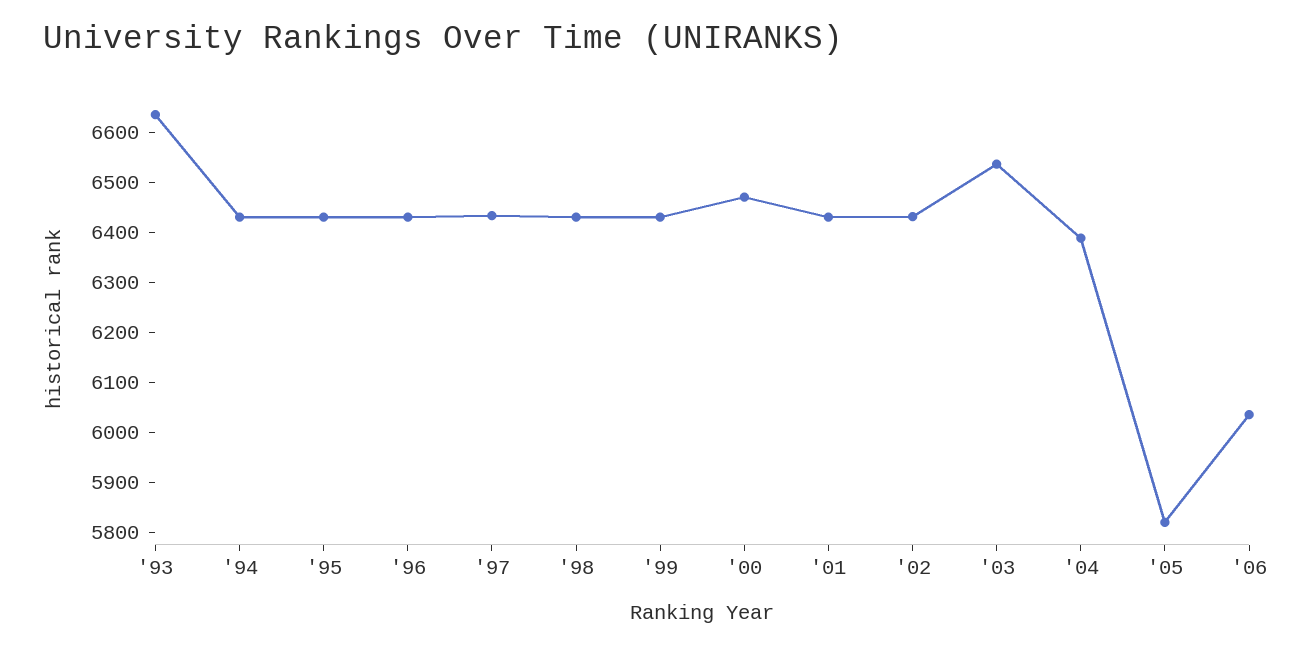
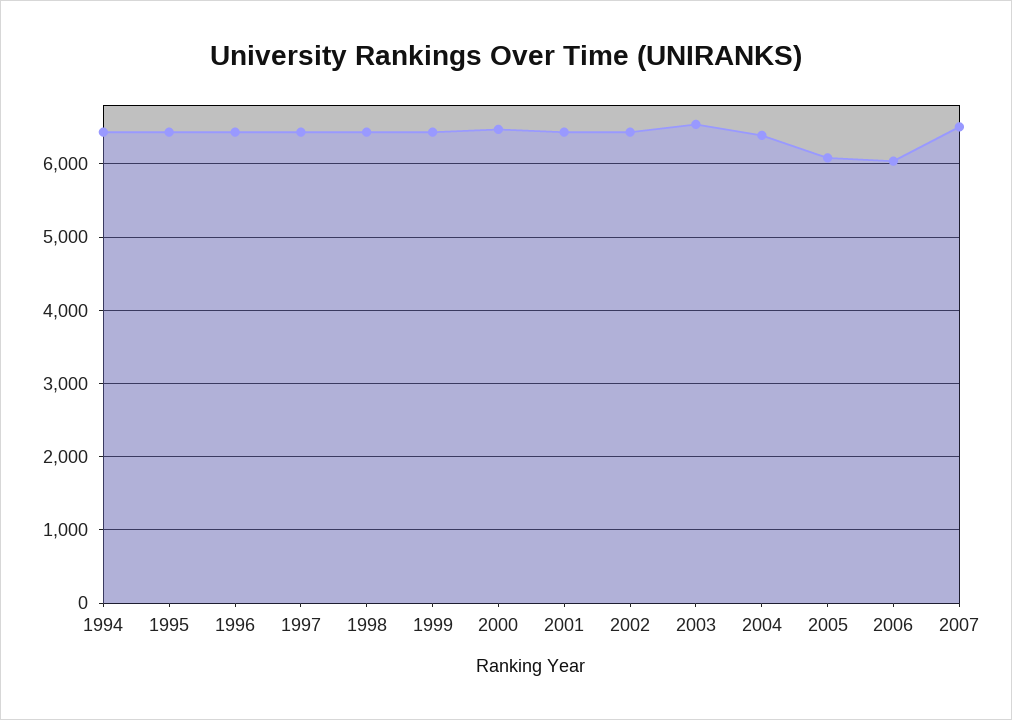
'93: 6640 -> none
'05: 5820 -> 6100
2007: none -> 6500

